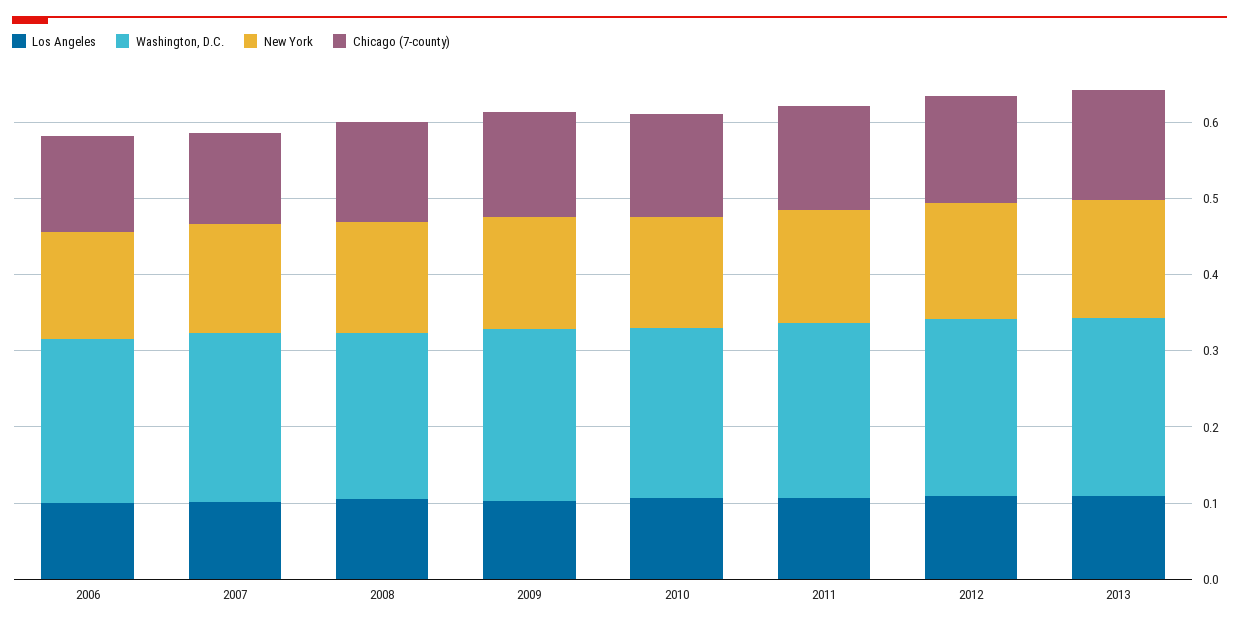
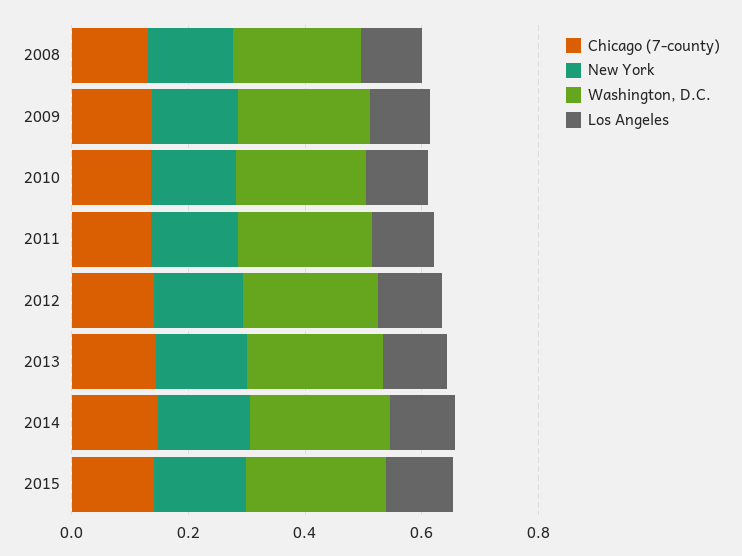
Los Angeles, 2006: 0.1 -> none
Washington, D.C., 2006: 0.22 -> none
New York, 2006: 0.14 -> none
Chicago (7-county), 2006: 0.12 -> none
Los Angeles, 2007: 0.1 -> none
Washington, D.C., 2007: 0.22 -> none
New York, 2007: 0.14 -> none
Chicago (7-county), 2007: 0.12 -> none
Chicago (7-county), 2014: none -> 0.15
New York, 2014: none -> 0.15
Washington, D.C., 2014: none -> 0.25
Los Angeles, 2014: none -> 0.1
Chicago (7-county), 2015: none -> 0.15
New York, 2015: none -> 0.15
Washington, D.C., 2015: none -> 0.25
Los Angeles, 2015: none -> 0.1

